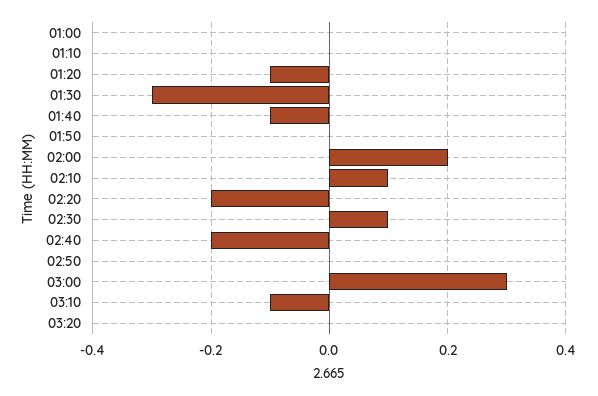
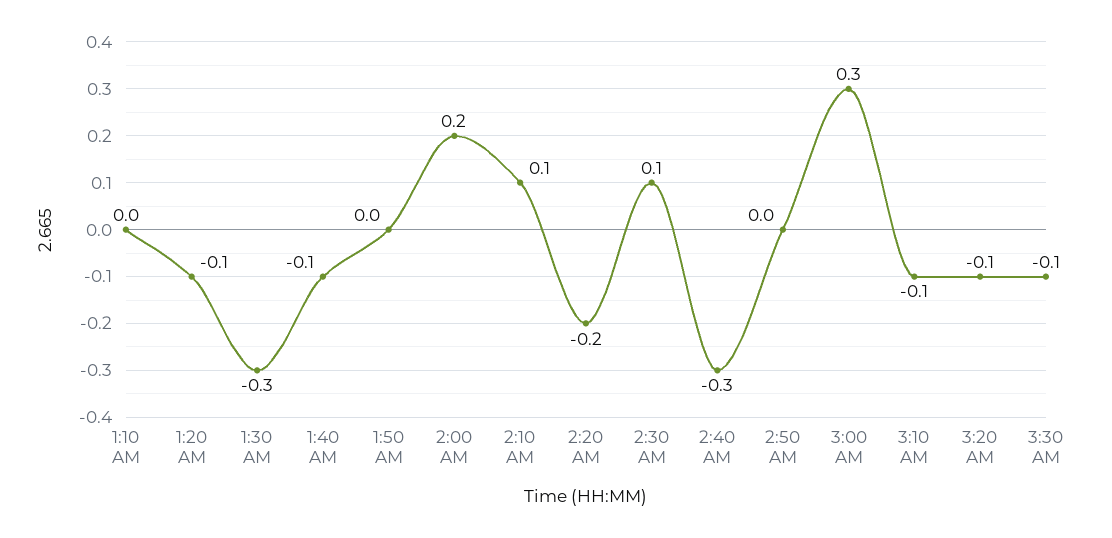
01:00: 0 -> none
02:40: -0.2 -> -0.3
03:20: 0 -> -0.1
3:30 AM: none -> -0.1

